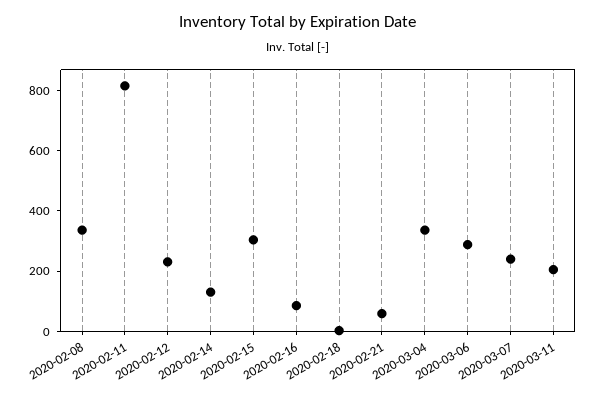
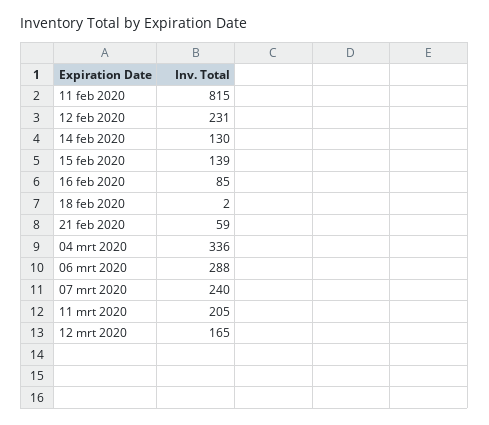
2020-02-08: 350 -> none
2020-02-15: 300 -> 139
12 mrt 2020: none -> 165

